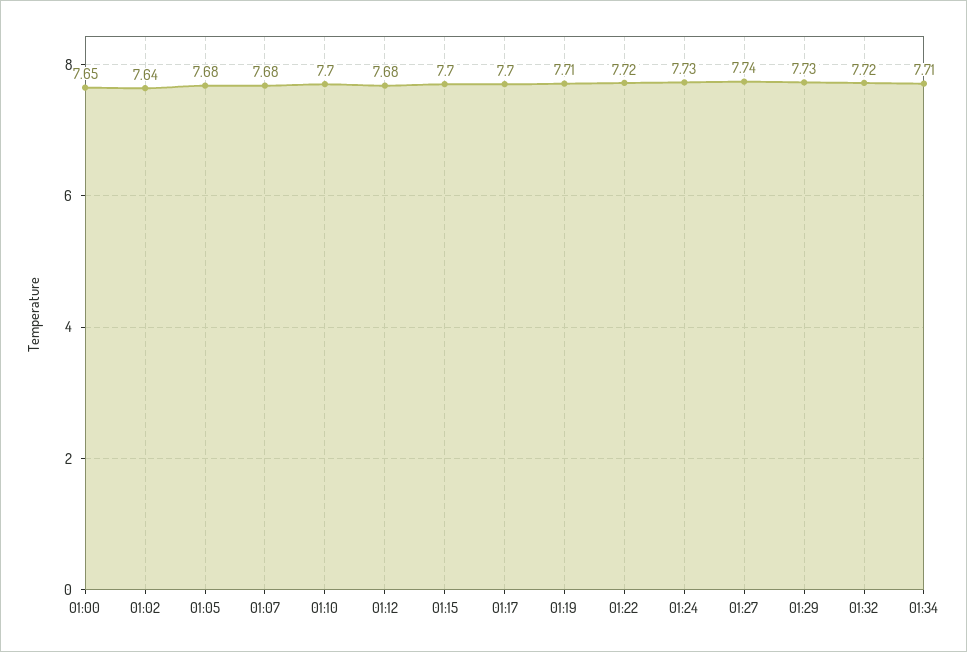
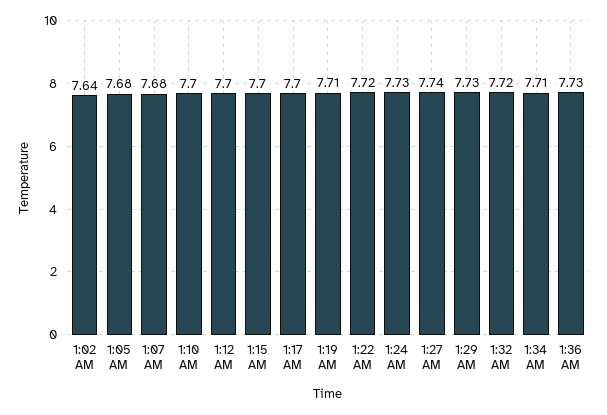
01:00: 7.65 -> none
01:12: 7.68 -> 7.7
1:36 AM: none -> 7.73

